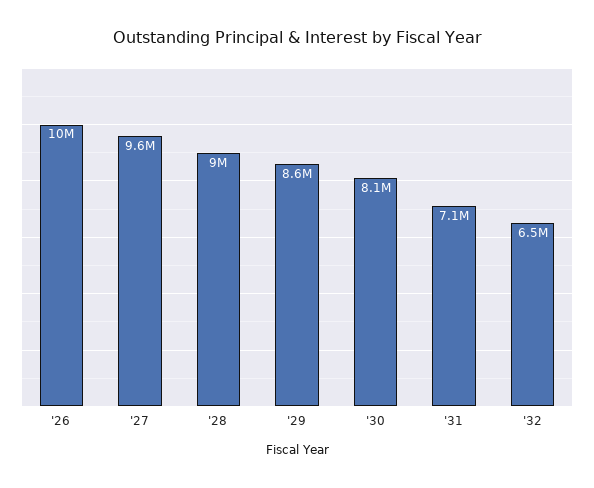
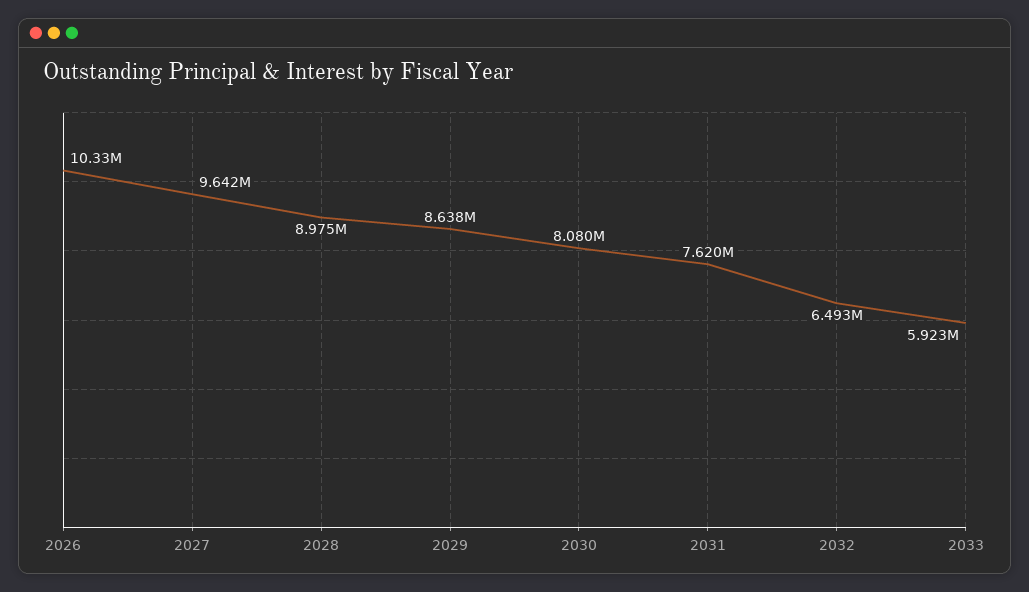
'31: 7100000 -> 7620000
2033: none -> 5923000

